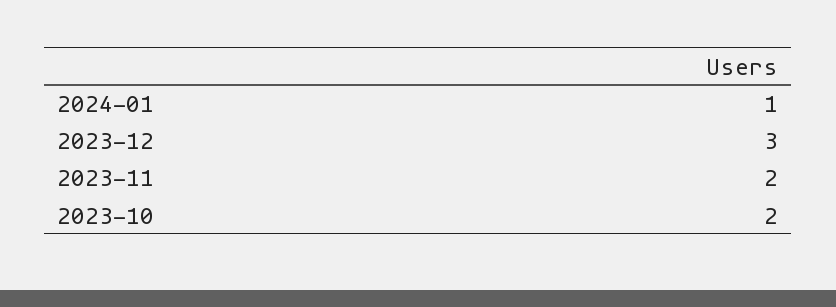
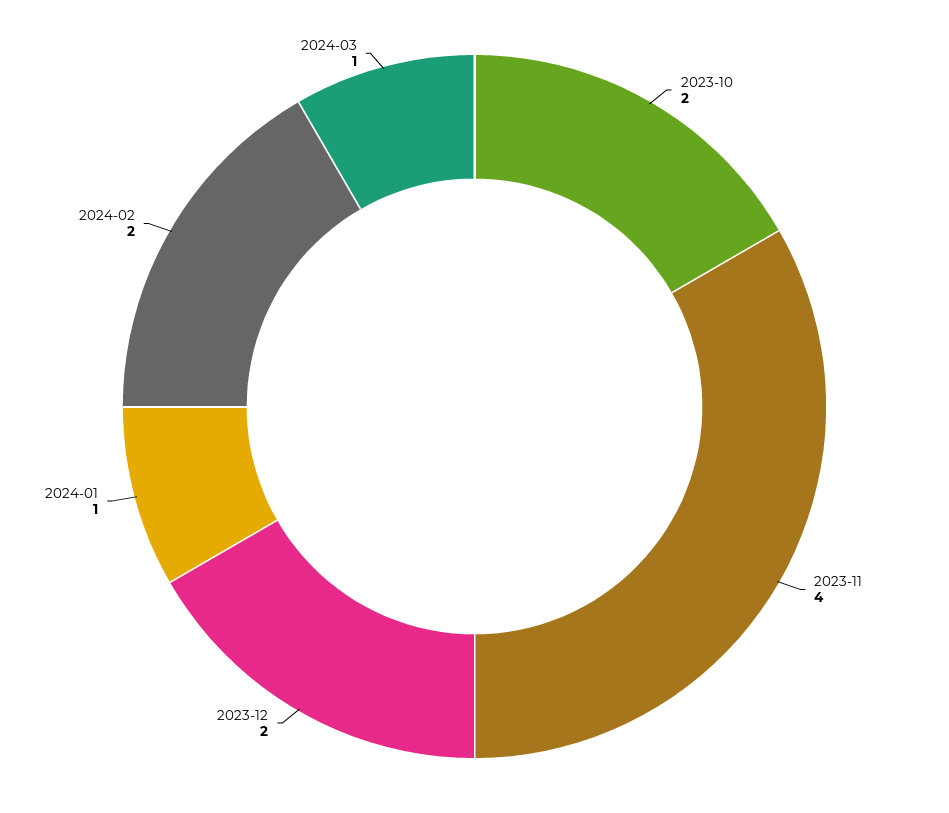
2023-12: 3 -> 2
2023-11: 2 -> 4
2024-02: none -> 2
2024-03: none -> 1

